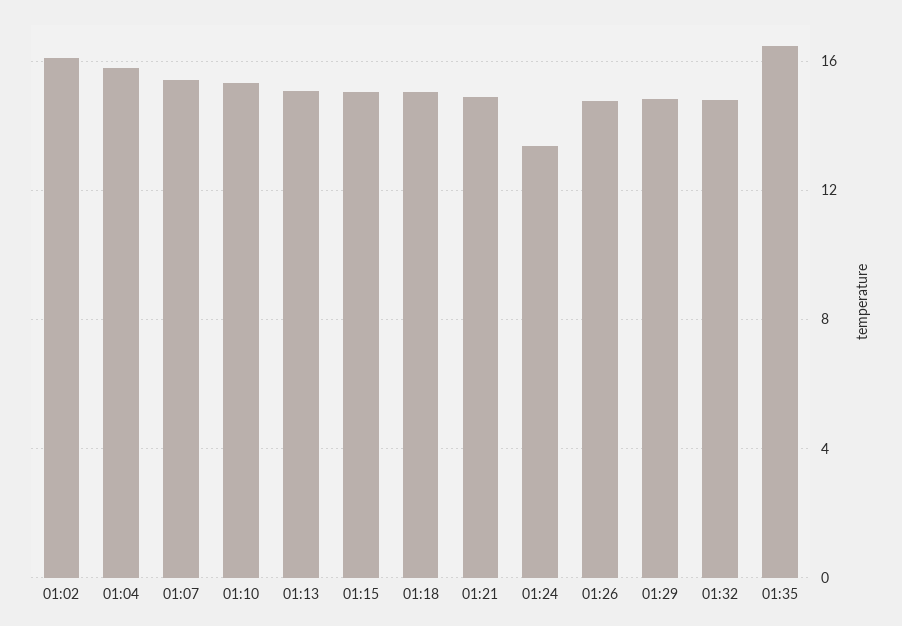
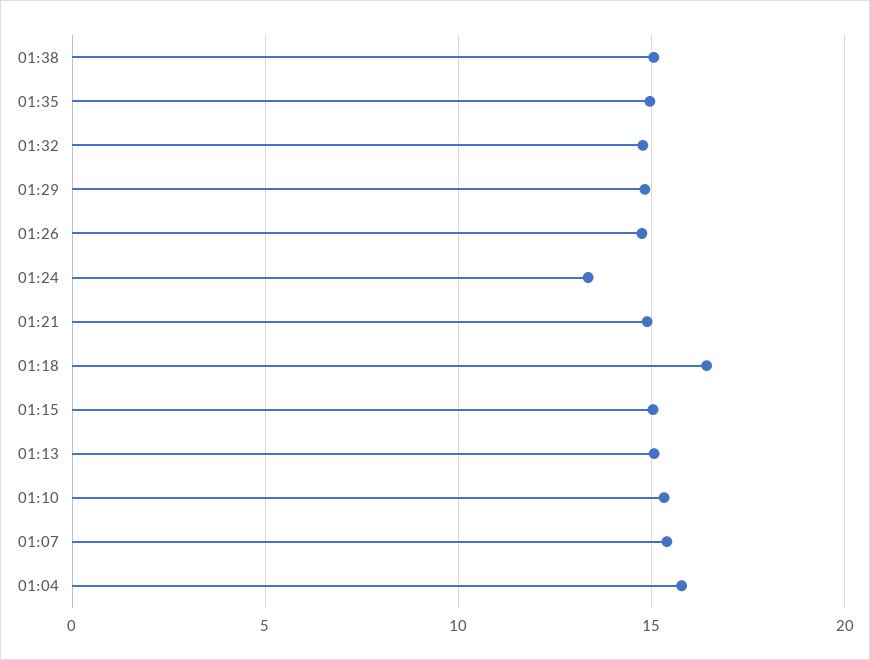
01:02: 16 -> none
01:18: 15 -> 16.5
01:35: 16.5 -> 15
01:38: none -> 15

